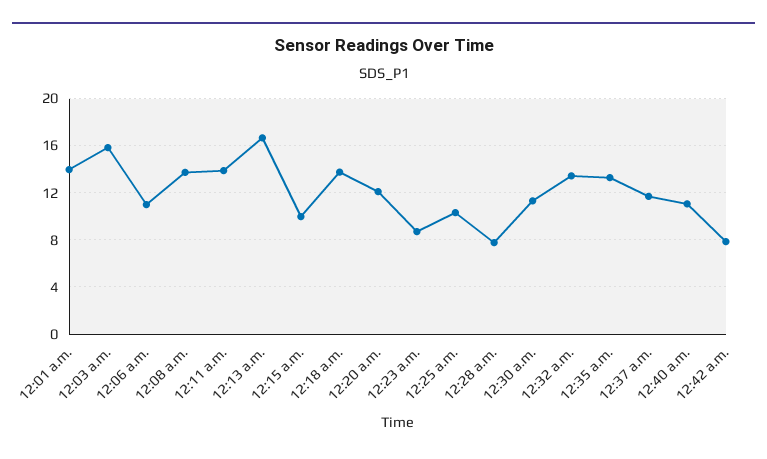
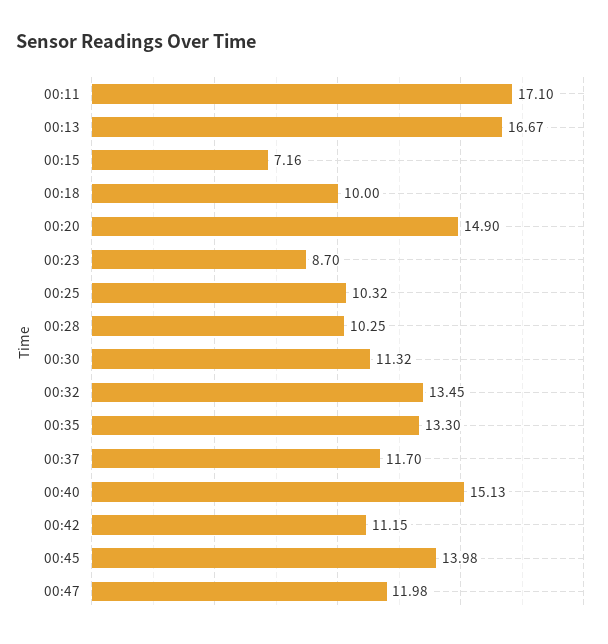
12:01 a.m.: 14 -> none
12:03 a.m.: 16 -> none
12:06 a.m.: 11 -> none
12:08 a.m.: 14 -> none
12:11 a.m.: 14 -> 17.1
12:15 a.m.: 10 -> 7.16
12:18 a.m.: 14 -> 10
12:20 a.m.: 12 -> 14.9
12:28 a.m.: 8 -> 10.25
12:40 a.m.: 11 -> 15.13
12:42 a.m.: 8 -> 11.15
00:45: none -> 13.98
00:47: none -> 11.98

